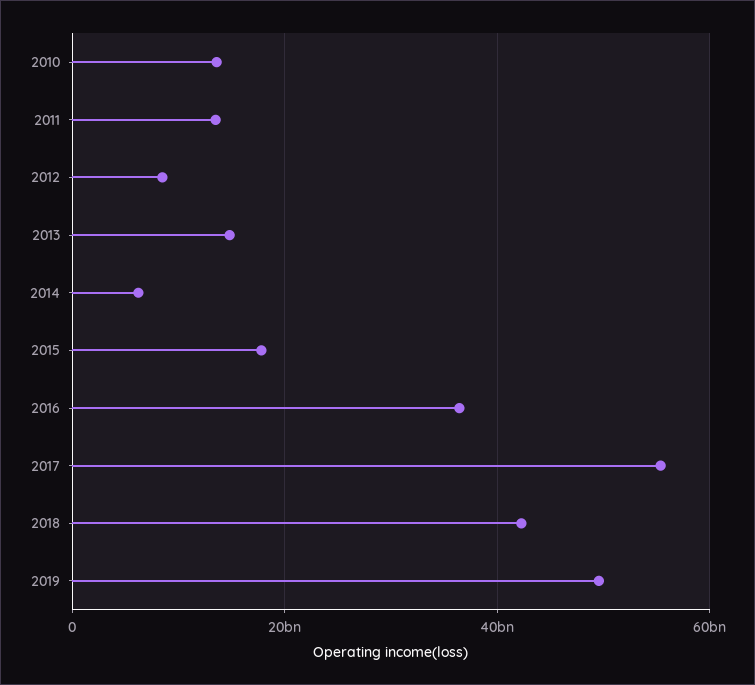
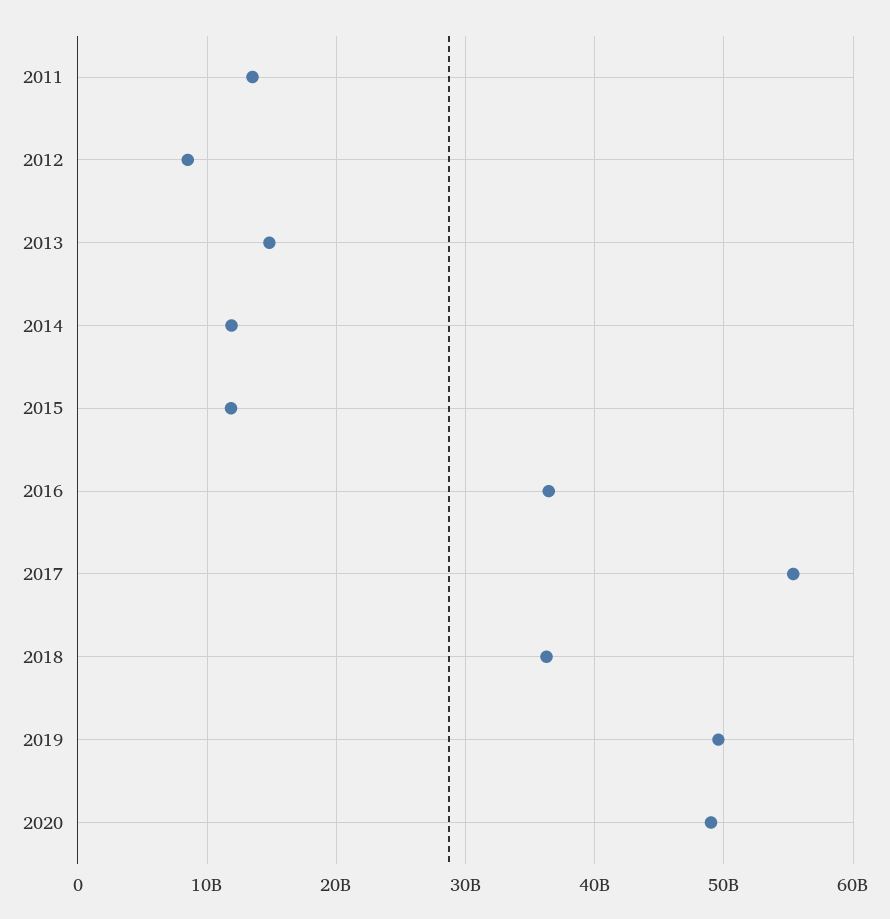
2010: 14000000000 -> none
2014: 6000000000 -> 12000000000
2015: 18000000000 -> 12000000000
2018: 42000000000 -> 36000000000
2020: none -> 49000000000

